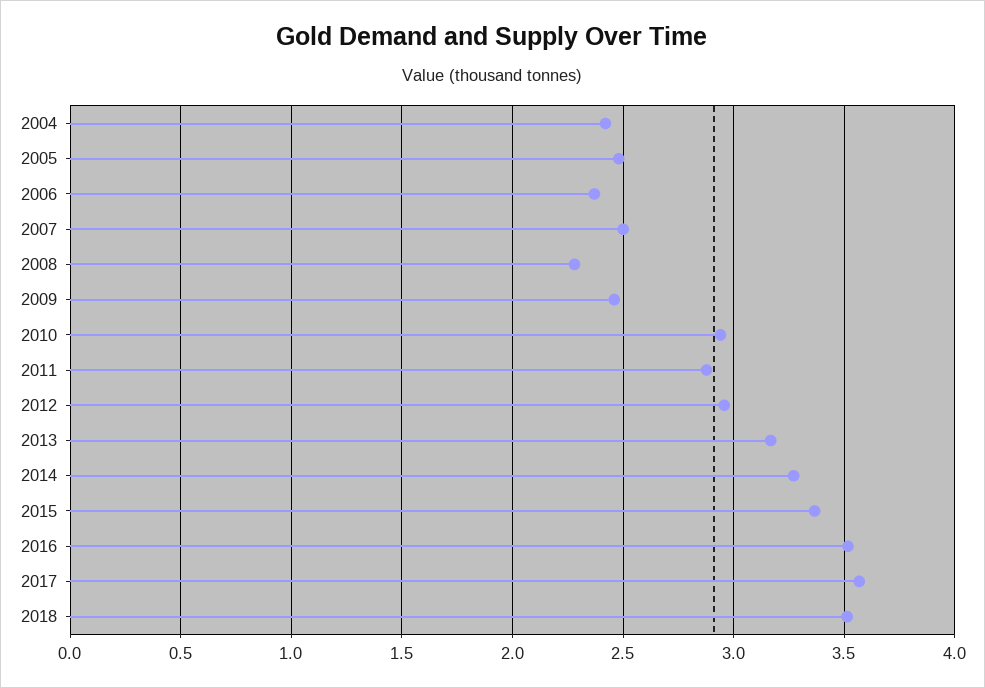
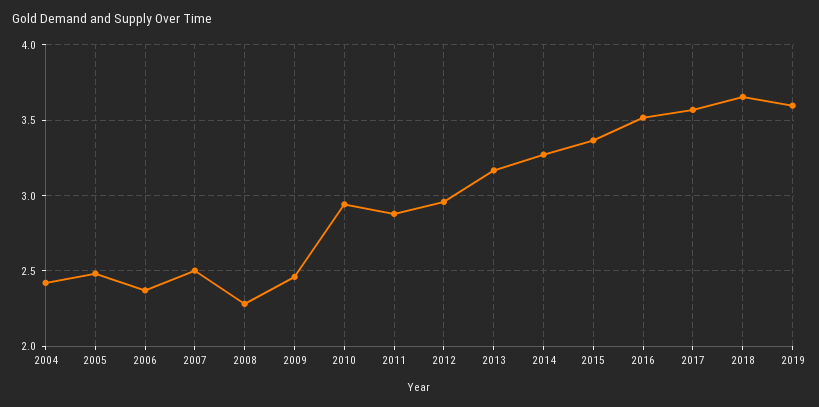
2018: 3.5 -> 3.65
2019: none -> 3.6

